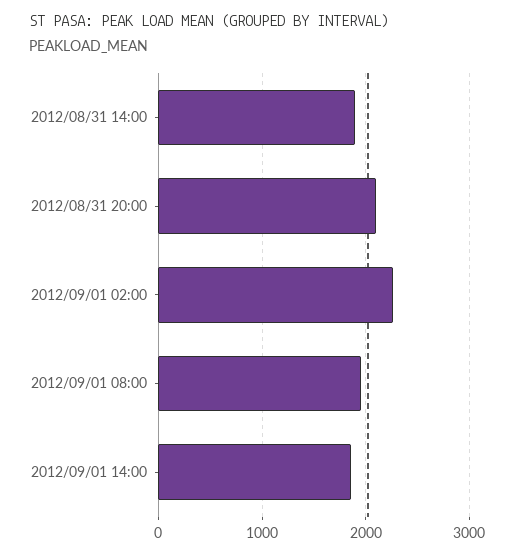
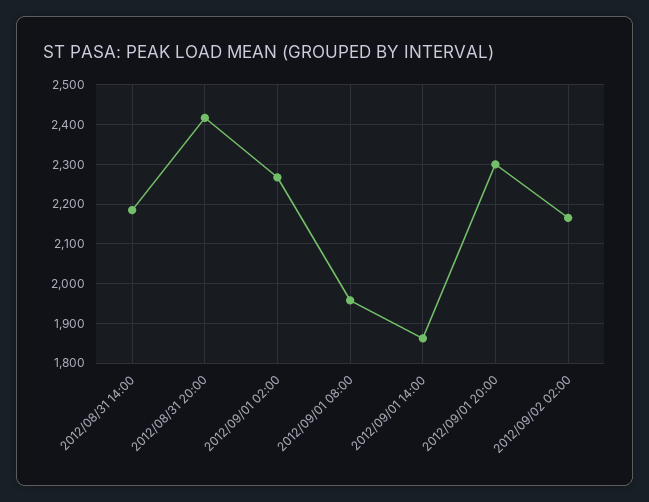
2012/08/31 14:00: 1900 -> 2180
2012/08/31 20:00: 2100 -> 2420
2012/09/01 20:00: none -> 2300
2012/09/02 02:00: none -> 2160

